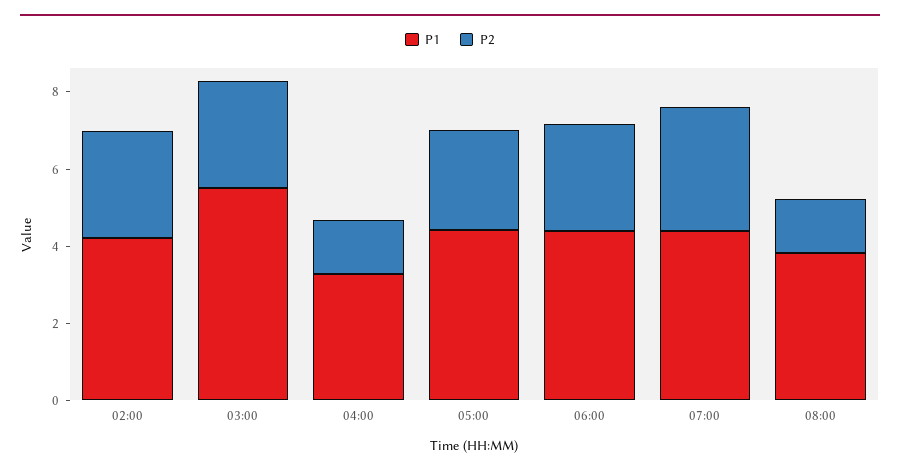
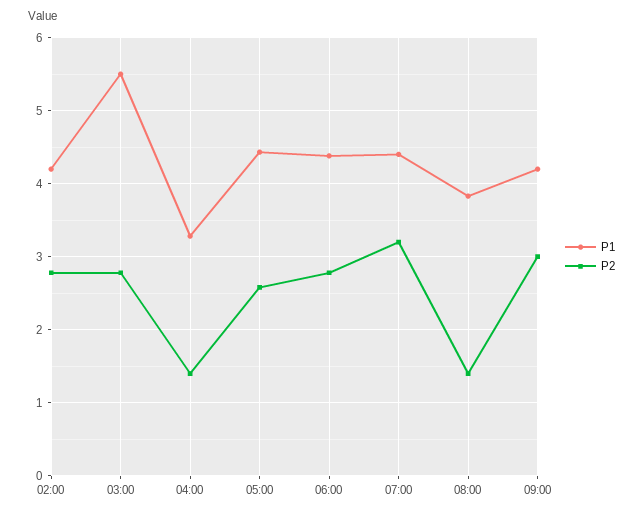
P1, 09:00: none -> 4.2
P2, 09:00: none -> 3

